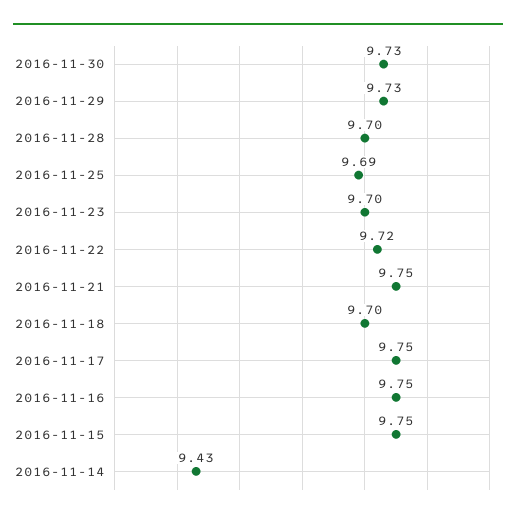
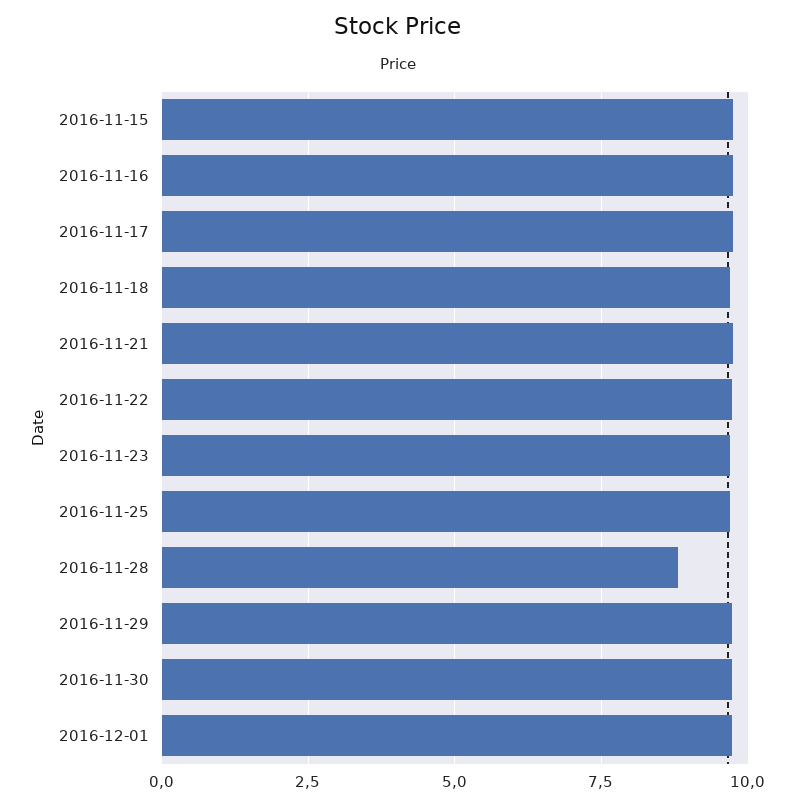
2016-11-28: 9.7 -> 8.75
2016-11-14: 9.43 -> none
2016-12-01: none -> 9.75

